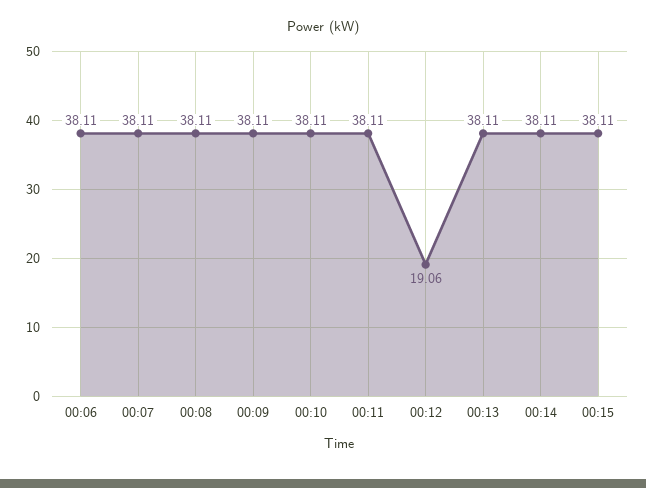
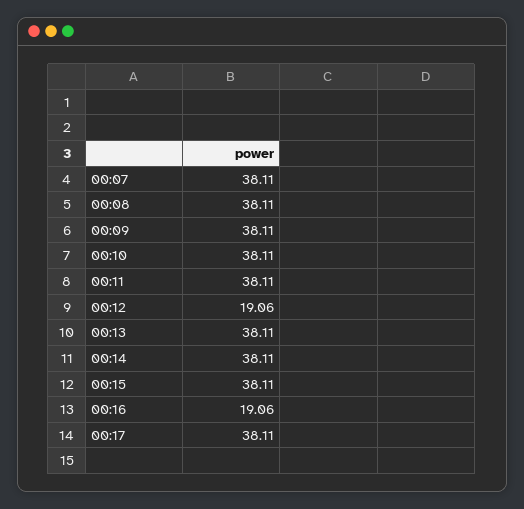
00:06: 38.11 -> none
00:16: none -> 19.06
00:17: none -> 38.11

